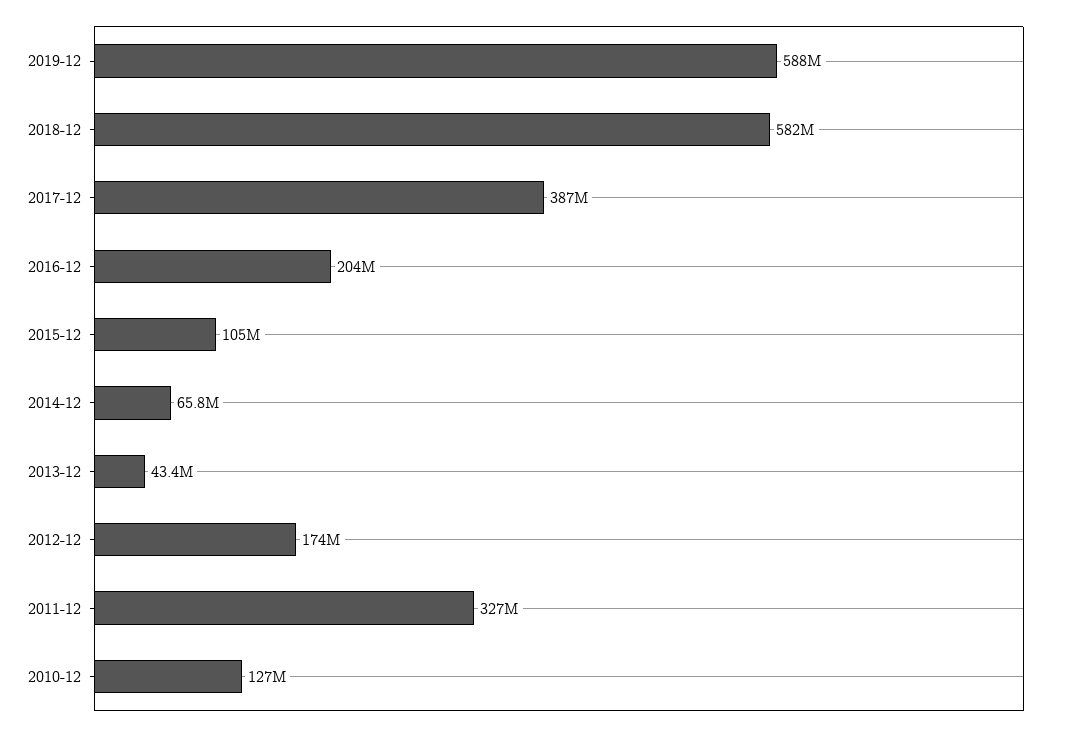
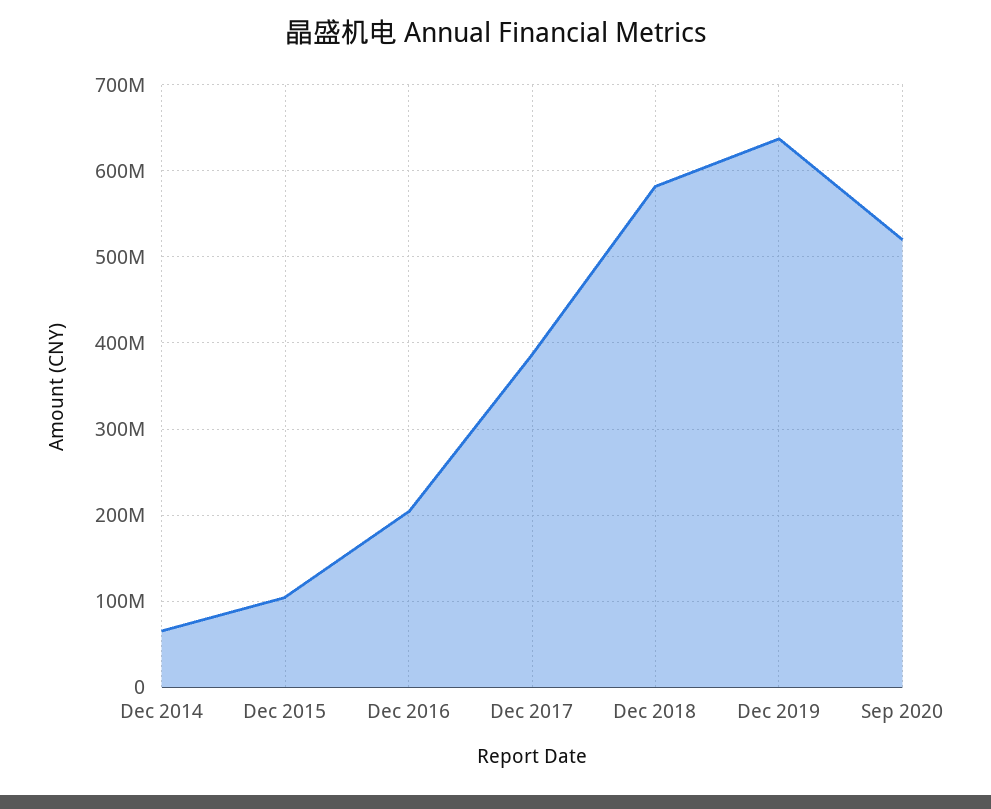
2019-12: 588000000 -> 640000000
2013-12: 43400000 -> none
2012-12: 174000000 -> none
2011-12: 327000000 -> none
2010-12: 127000000 -> none
Sep 2020: none -> 520000000

